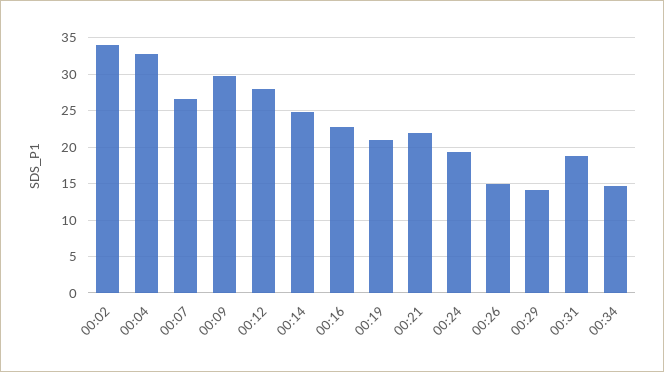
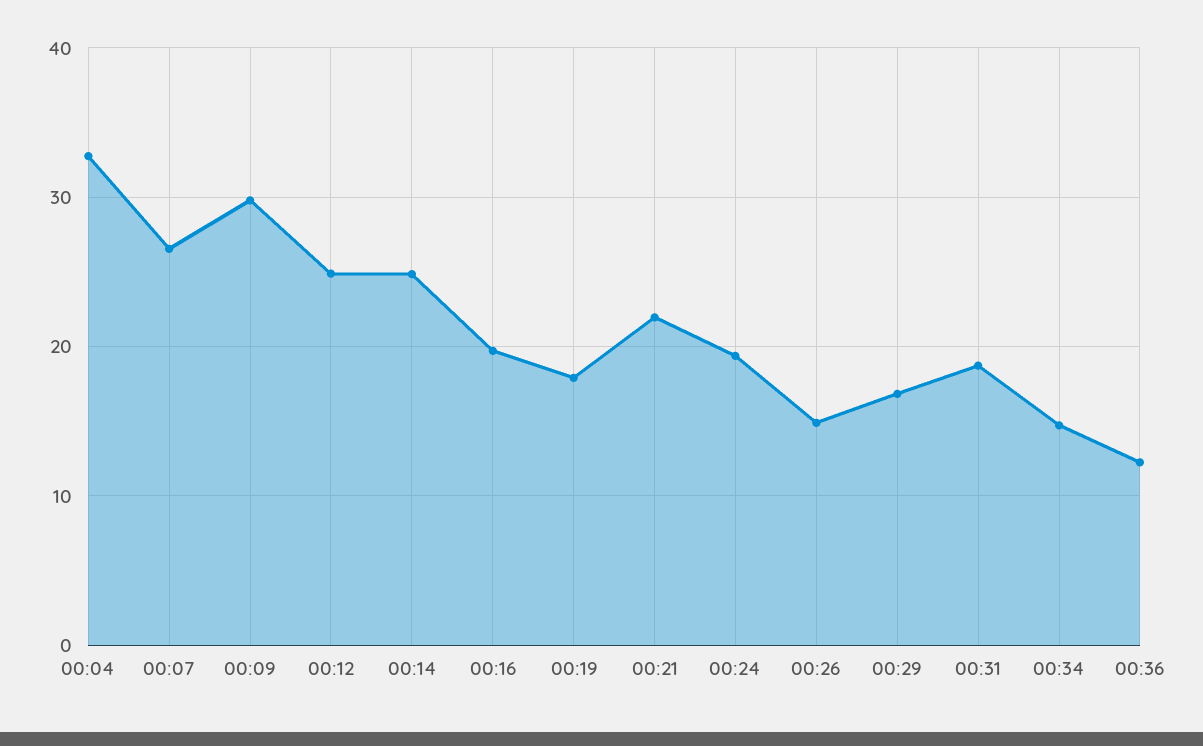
00:02: 34 -> none
00:12: 28 -> 25
00:16: 23 -> 20
00:19: 21 -> 18
00:29: 14 -> 17
00:36: none -> 12

